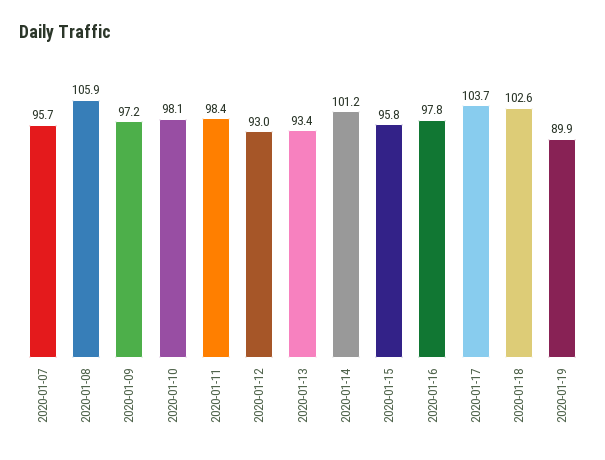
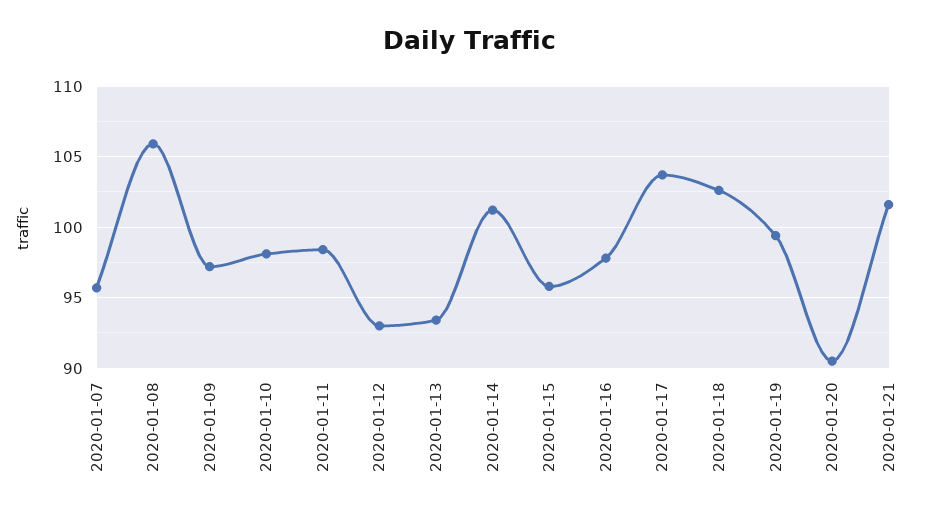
2020-01-19: 89.9 -> 99.5
2020-01-20: none -> 90.5
2020-01-21: none -> 101.5

